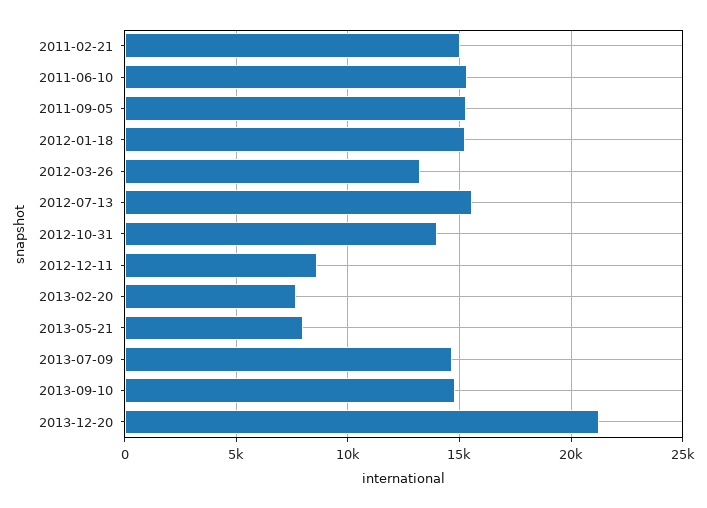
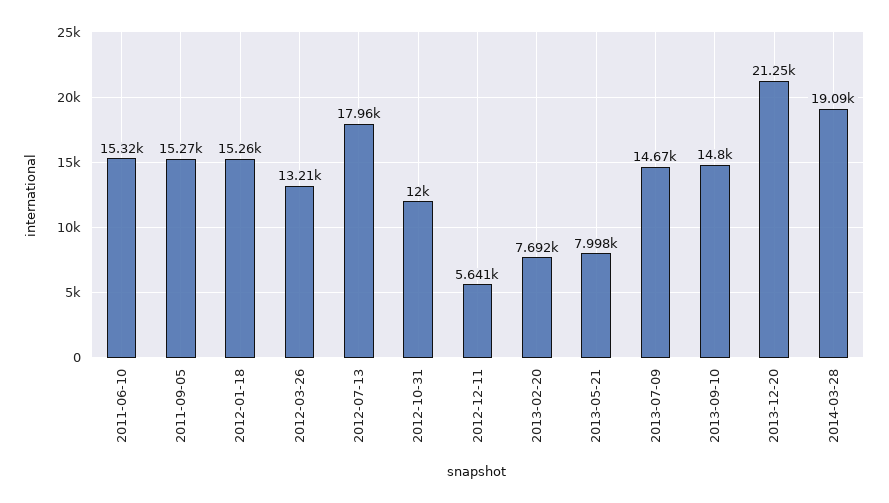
2011-02-21: 15000 -> none
2012-07-13: 15500 -> 17960
2012-10-31: 14000 -> 12000
2012-12-11: 8500 -> 5641
2014-03-28: none -> 19090

